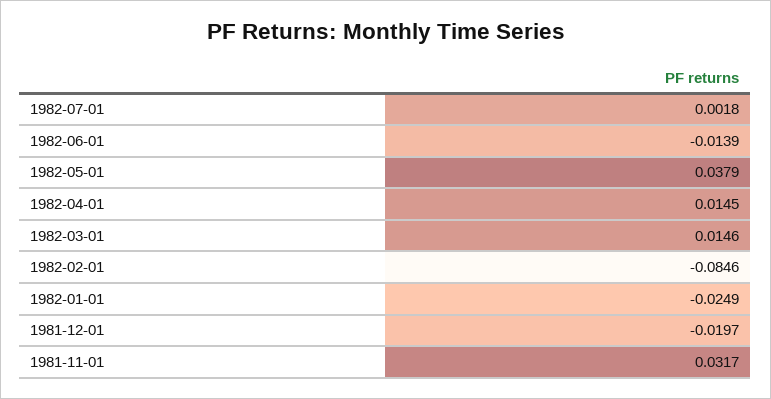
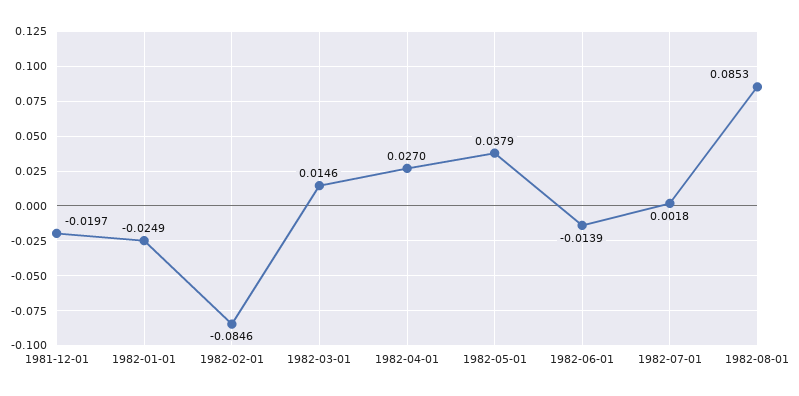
1982-04-01: 0.0145 -> 0.027
1981-11-01: 0.0317 -> none
1982-08-01: none -> 0.0853

